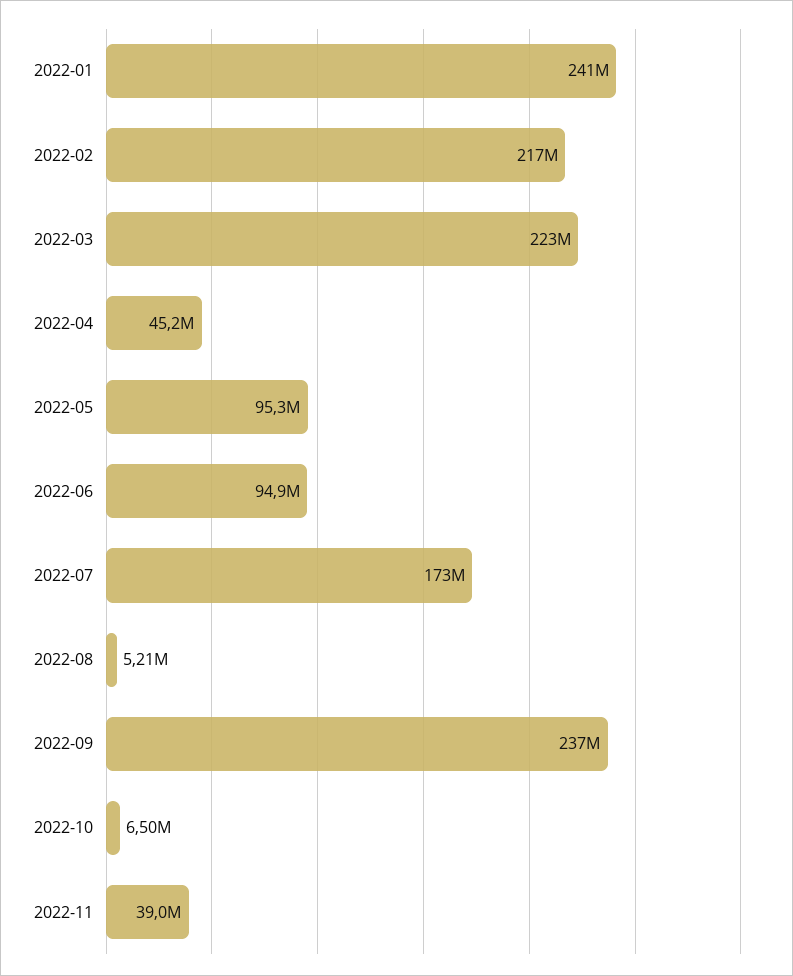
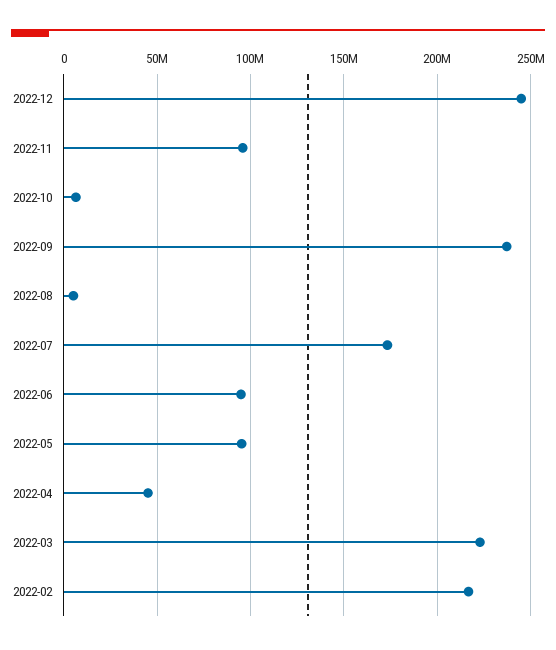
2022-01: 241000000 -> none
2022-11: 39000000 -> 95000000
2022-12: none -> 245000000

